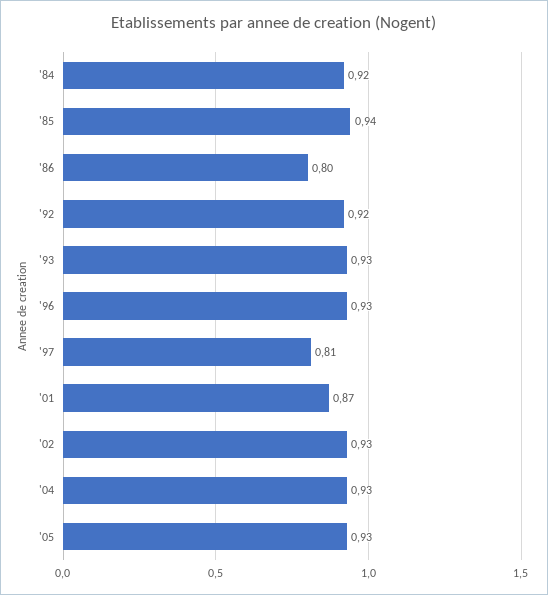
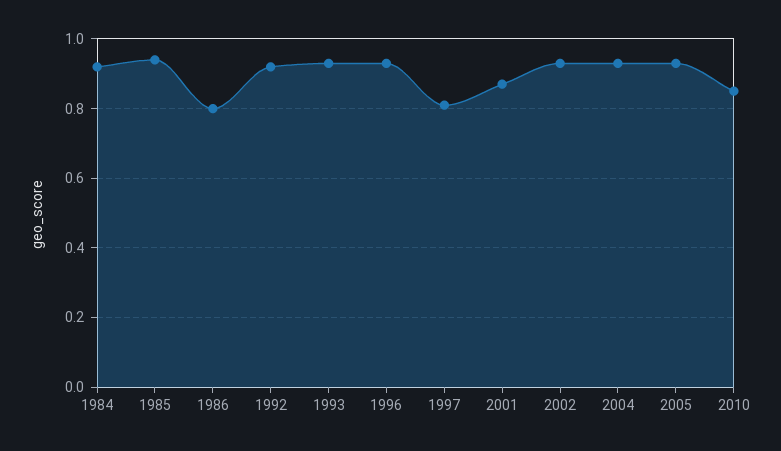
2010: none -> 0.85

